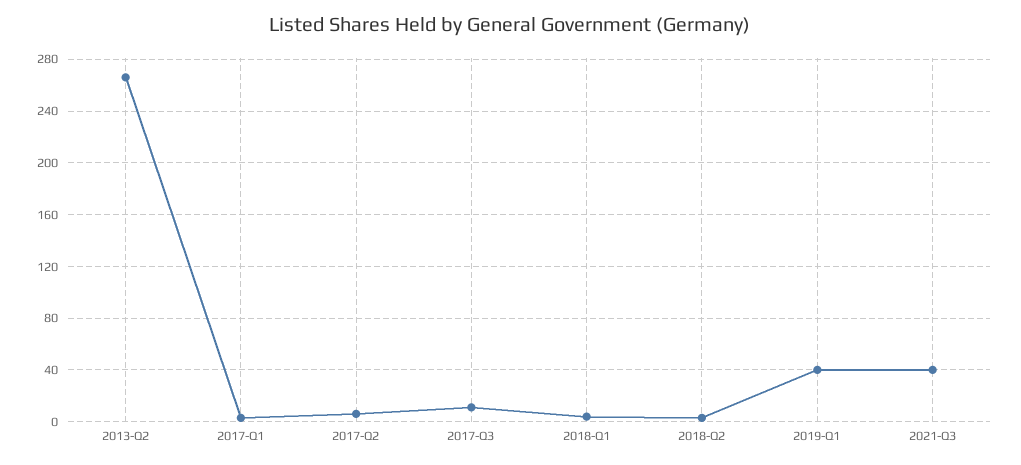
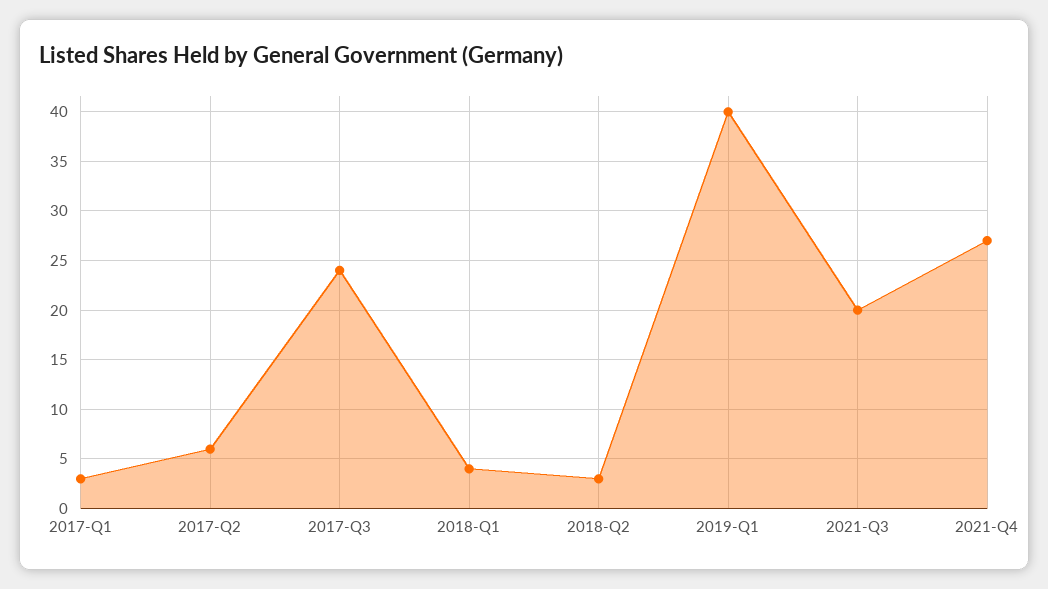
2013-Q2: 265 -> none
2017-Q3: 10 -> 24
2021-Q3: 40 -> 20
2021-Q4: none -> 27

